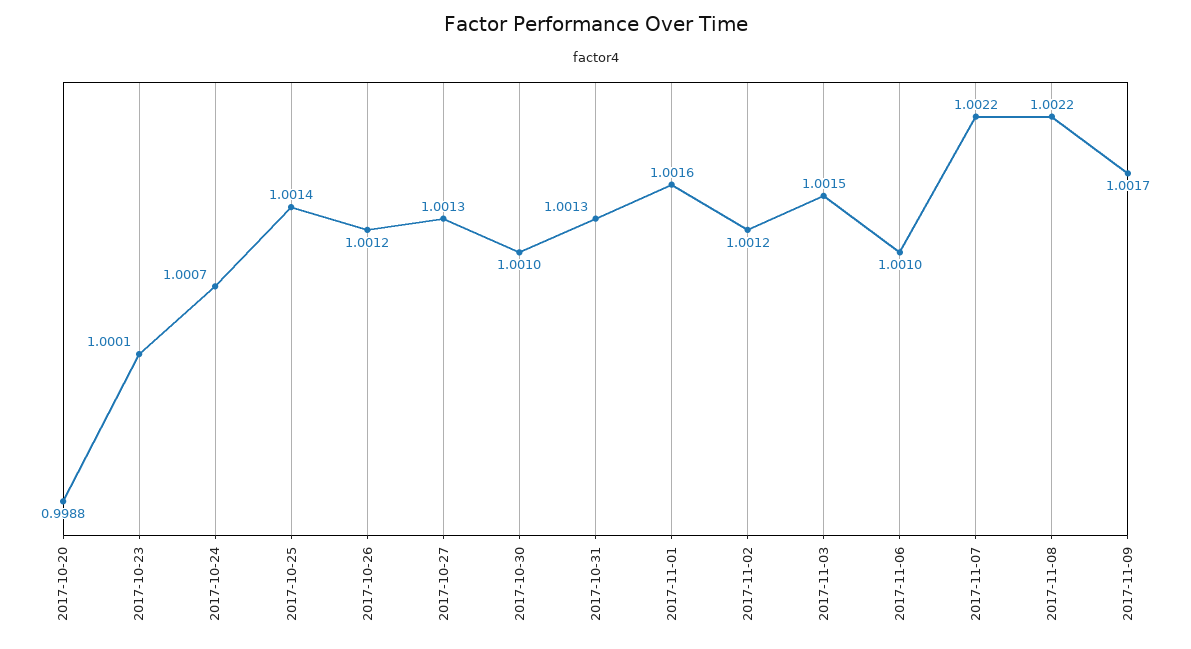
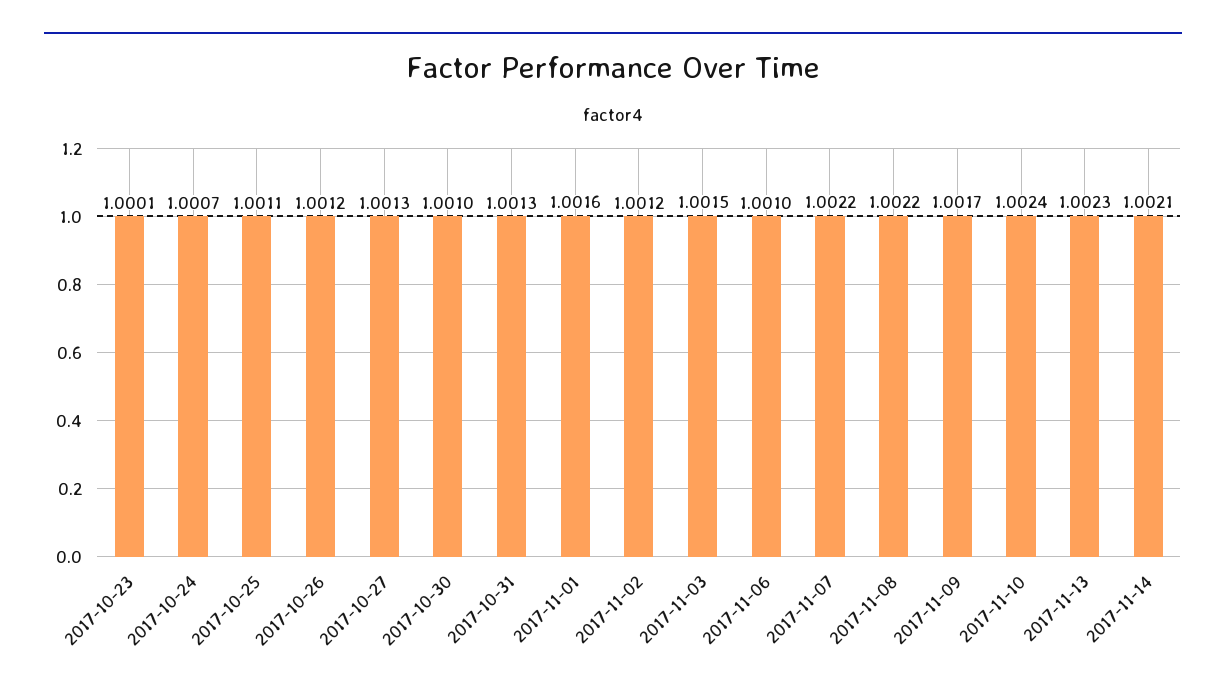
2017-10-20: 0.9988 -> none
2017-10-25: 1.0014 -> 1.0011
2017-11-10: none -> 1.0024
2017-11-13: none -> 1.0023
2017-11-14: none -> 1.0021

